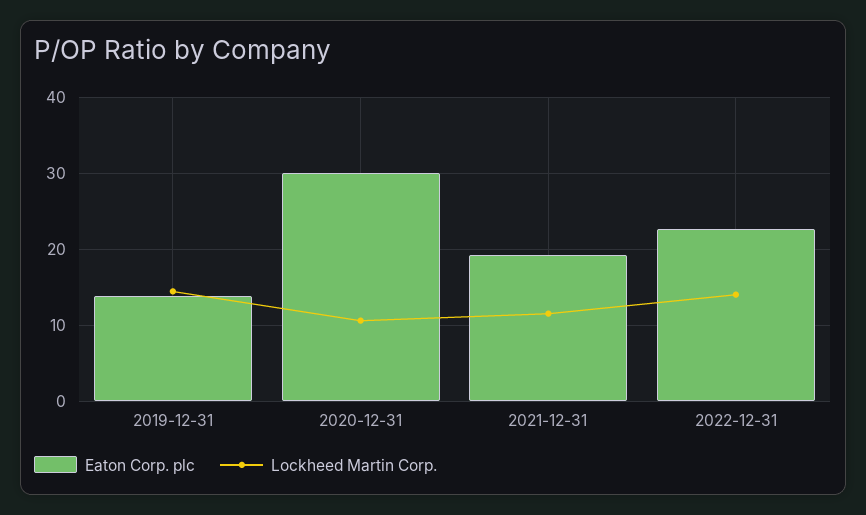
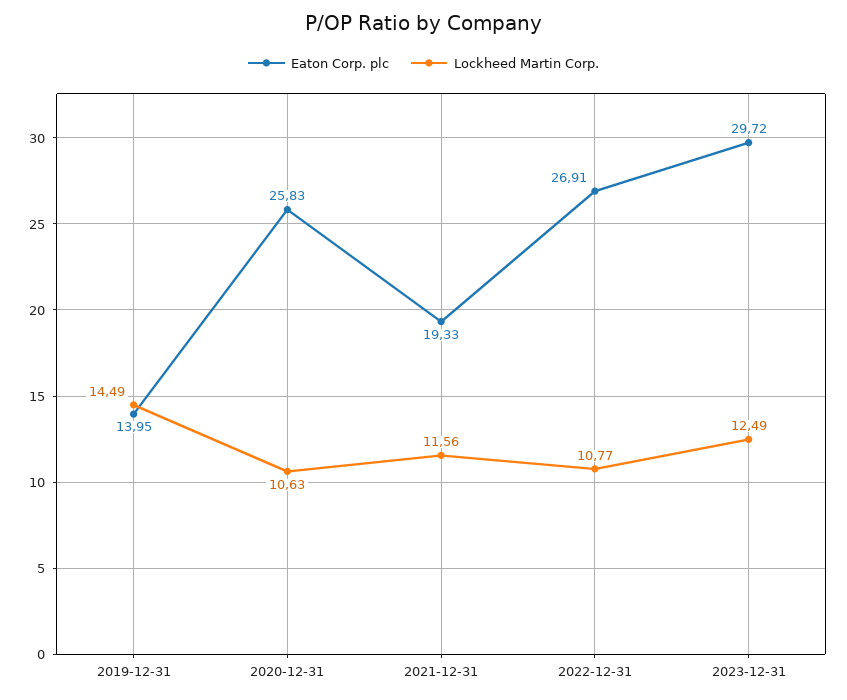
Eaton Corp. plc, 2020-12-31: 30 -> 25.83
Eaton Corp. plc, 2022-12-31: 23 -> 26.91
Lockheed Martin Corp., 2022-12-31: 14 -> 10.77
Eaton Corp. plc, 2023-12-31: none -> 29.72
Lockheed Martin Corp., 2023-12-31: none -> 12.49

